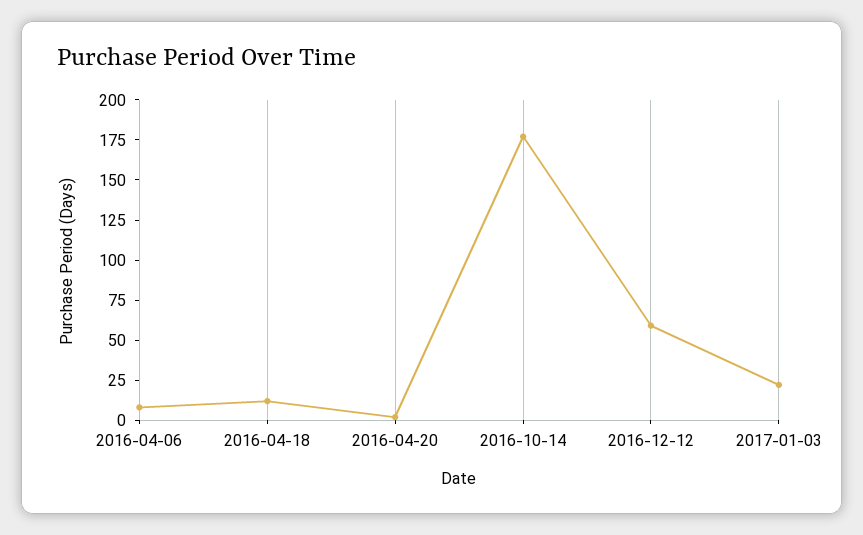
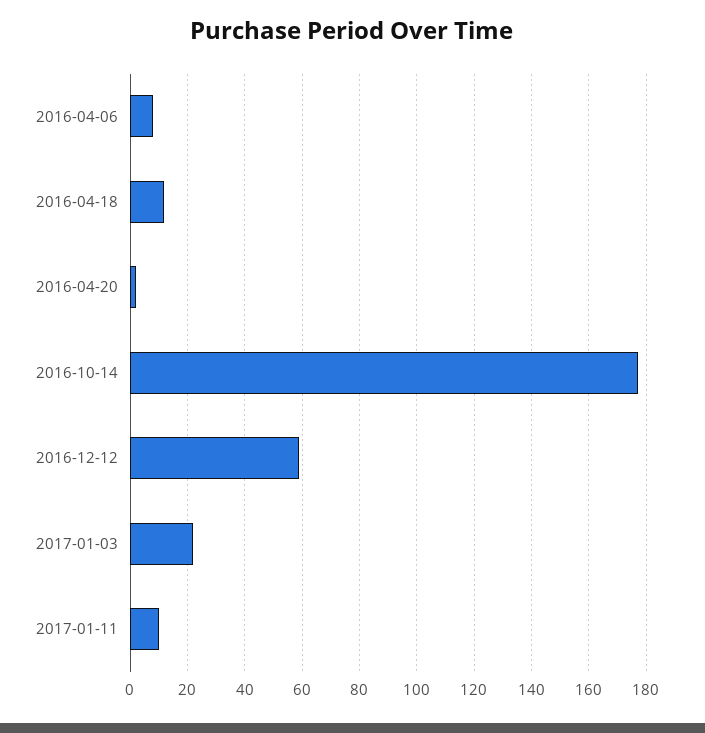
2017-01-11: none -> 10

